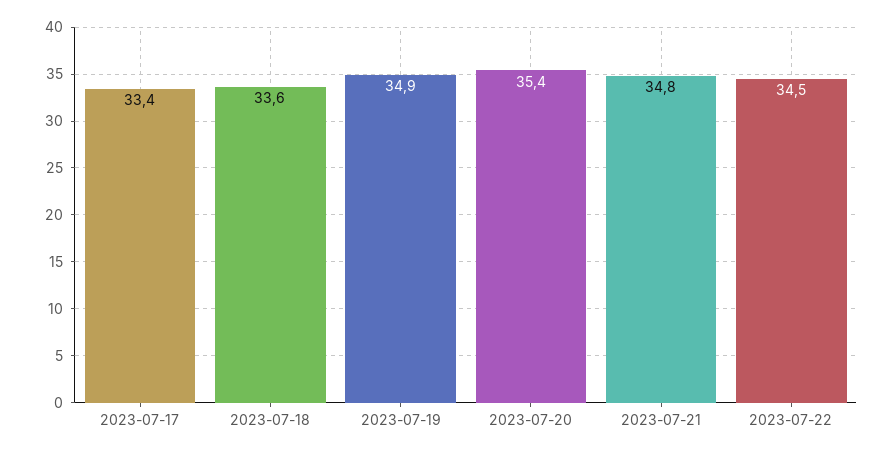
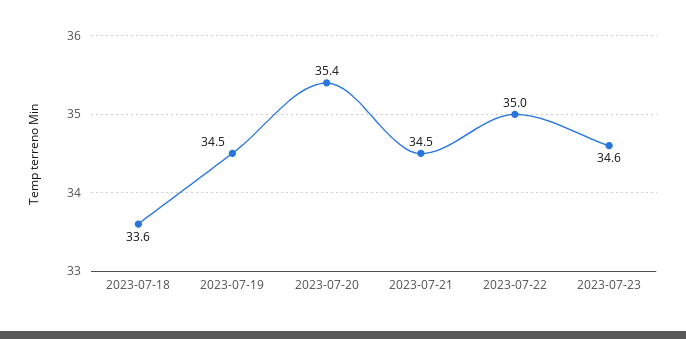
2023-07-17: 33.4 -> none
2023-07-19: 34.9 -> 34.5
2023-07-21: 34.8 -> 34.5
2023-07-22: 34.5 -> 35
2023-07-23: none -> 34.6

